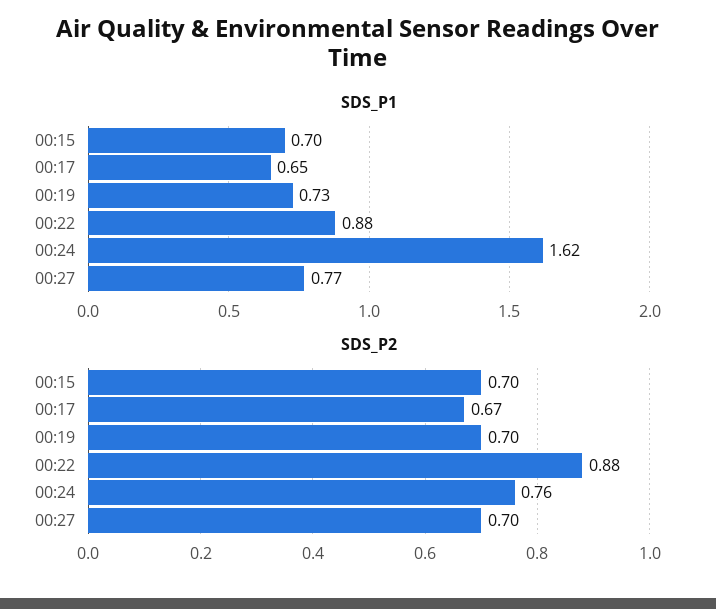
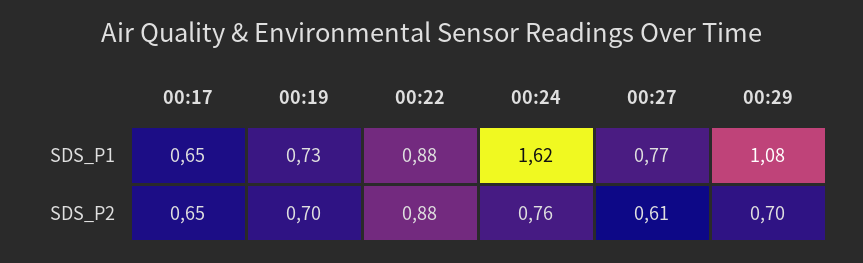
SDS_P1, 00:15: 0.7 -> none
SDS_P2, 00:15: 0.7 -> none
SDS_P2, 00:17: 0.67 -> 0.65
SDS_P2, 00:27: 0.7 -> 0.61
SDS_P1, 00:29: none -> 1.08
SDS_P2, 00:29: none -> 0.7

